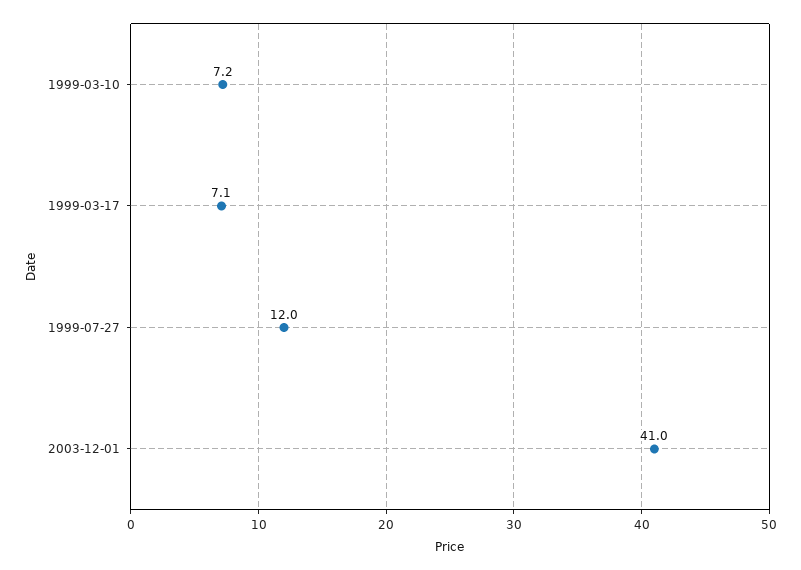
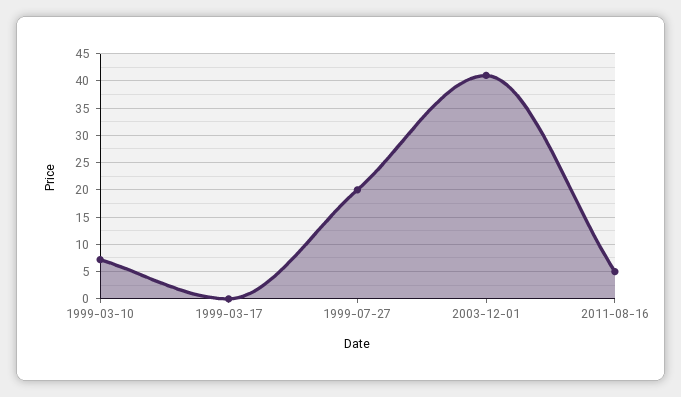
1999-03-17: 7.1 -> 0
1999-07-27: 12 -> 20
2011-08-16: none -> 5

